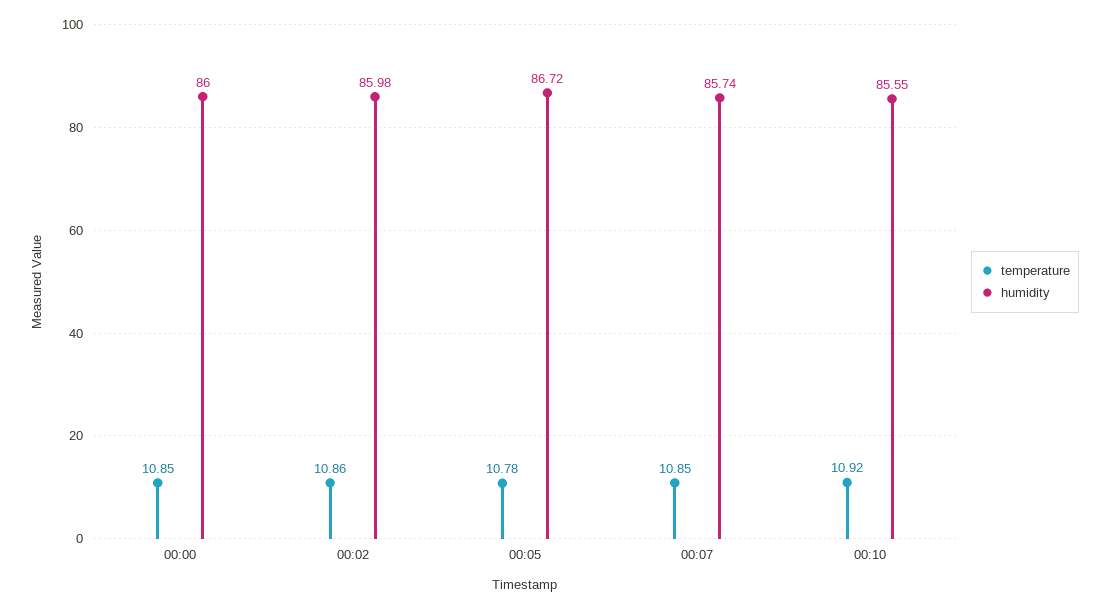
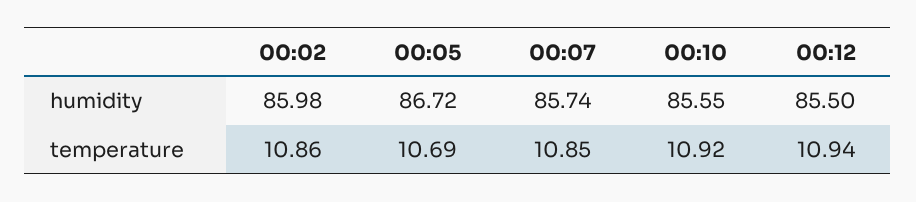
temperature, 00:00: 10.85 -> none
humidity, 00:00: 86 -> none
temperature, 00:05: 10.78 -> 10.69
humidity, 00:12: none -> 85.5
temperature, 00:12: none -> 10.94

